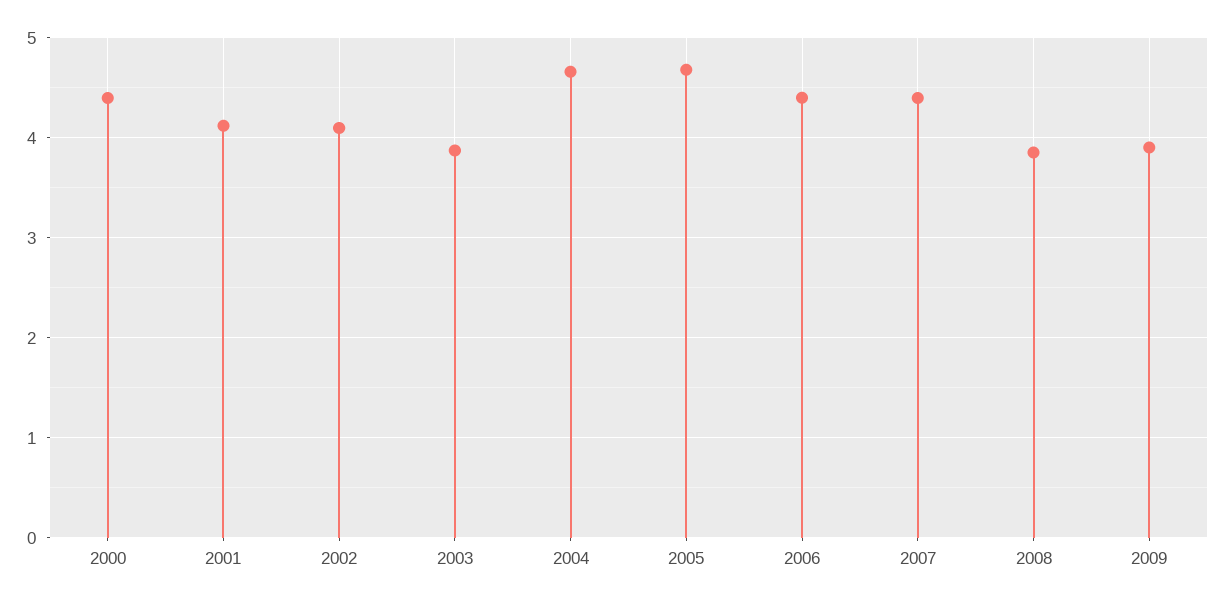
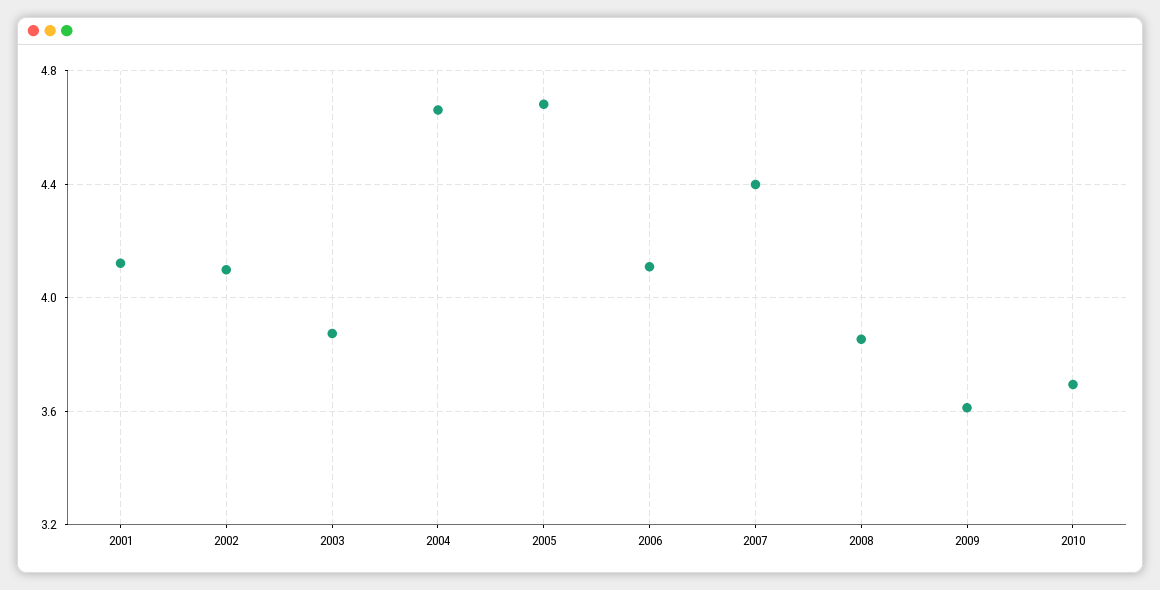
2000: 4.4 -> none
2006: 4.4 -> 4.1
2009: 3.9 -> 3.6
2010: none -> 3.7

